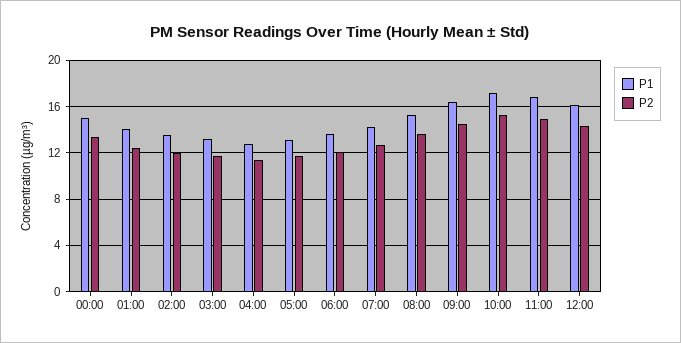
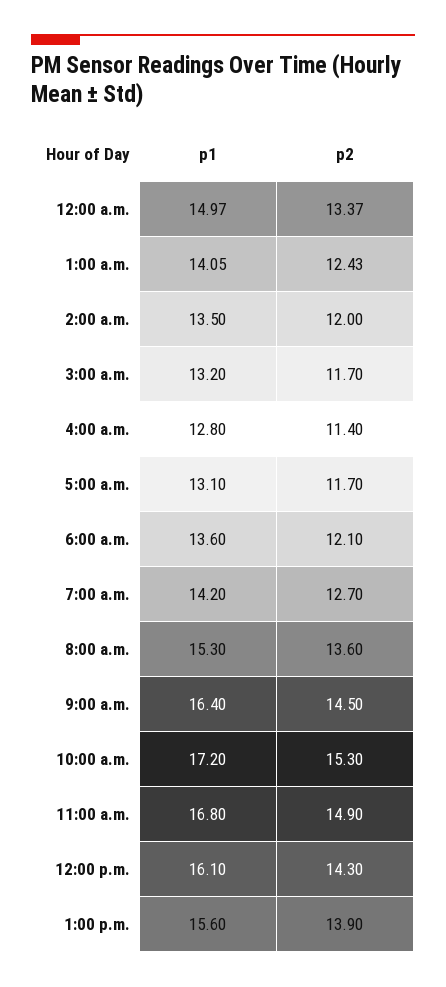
P1, 1:00 p.m.: none -> 15.6
P2, 1:00 p.m.: none -> 13.9

